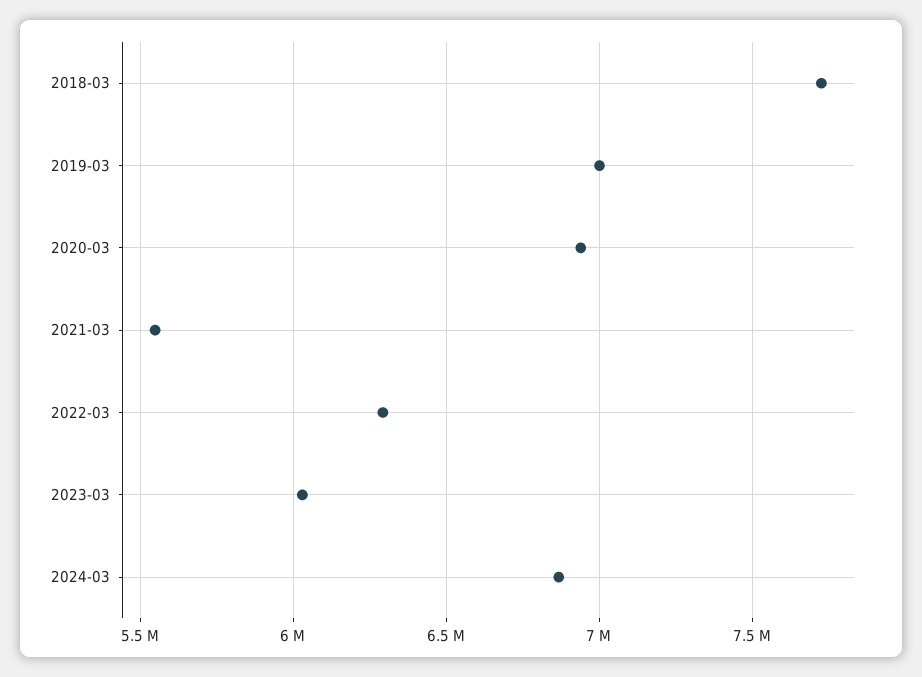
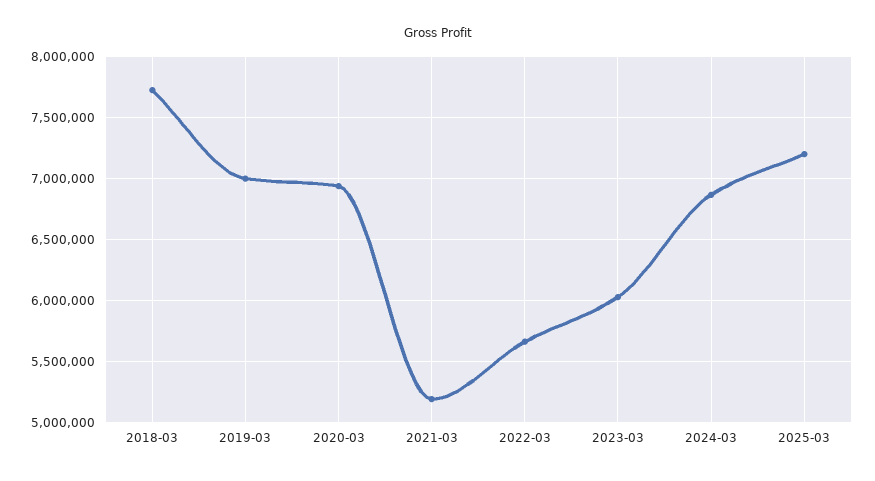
2021-03: 5550000 -> 5200000
2022-03: 6300000 -> 5650000
2025-03: none -> 7200000

